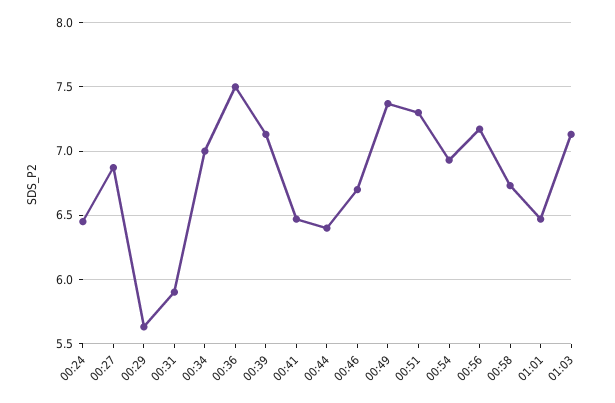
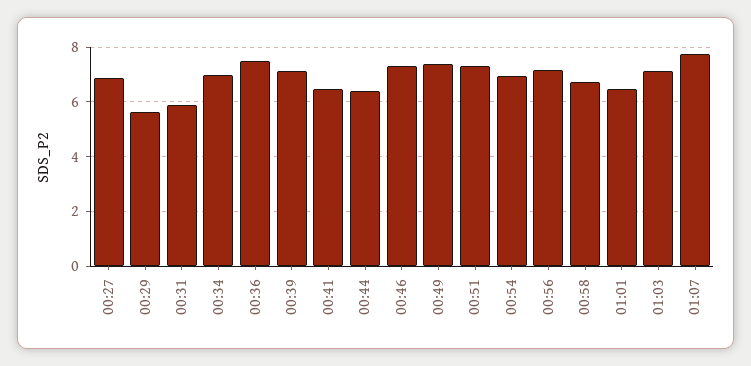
00:24: 6.45 -> none
00:46: 6.7 -> 7.25
01:07: none -> 7.75

